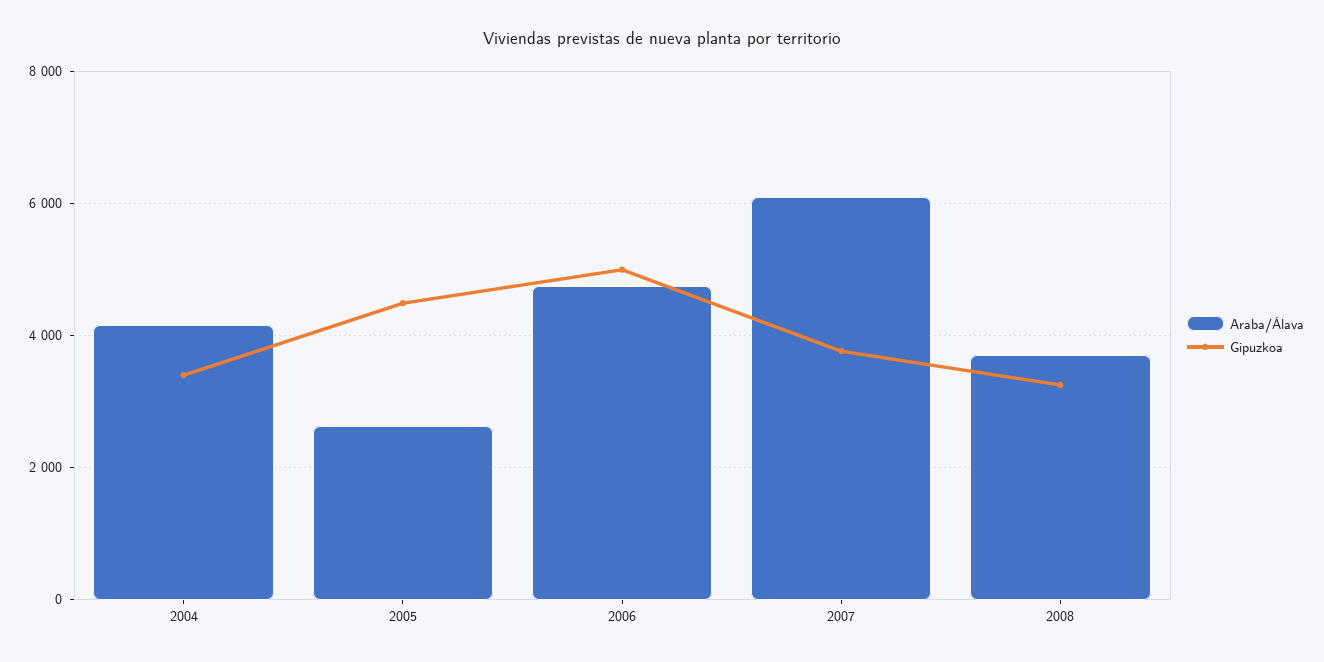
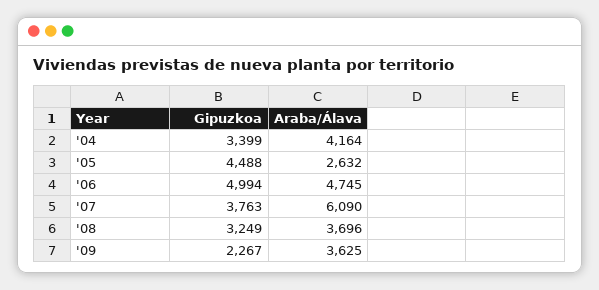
Gipuzkoa, '09: none -> 2267
Araba/Álava, '09: none -> 3625

